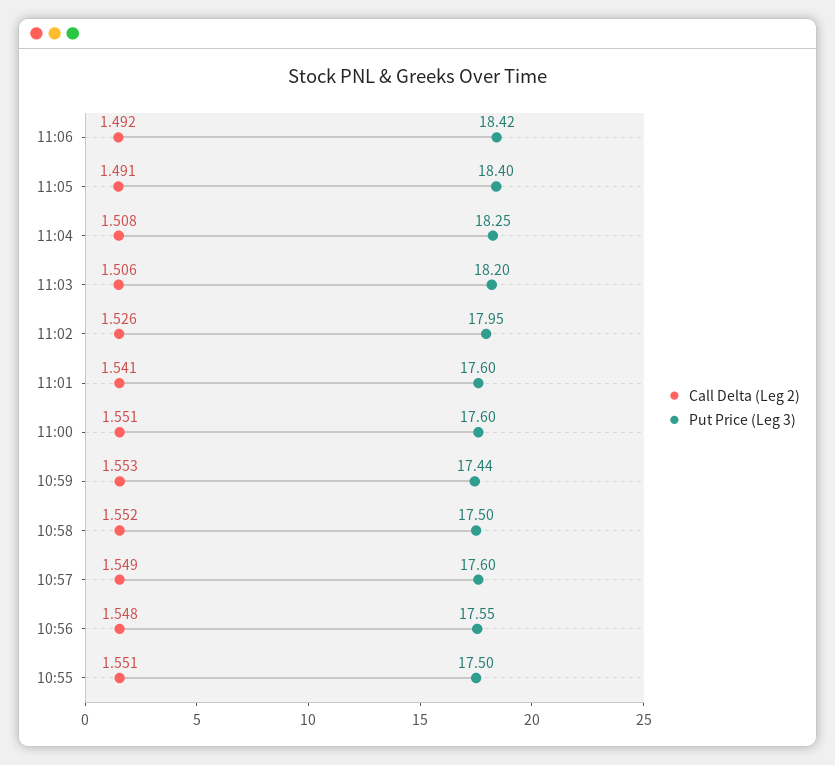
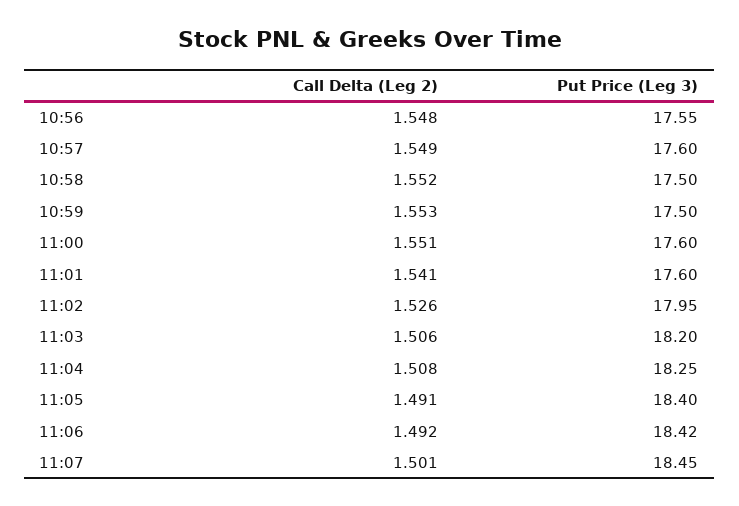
Put Price (Leg 3), 10:59: 17.44 -> 17.5
Call Delta (Leg 2), 10:55: 1.551 -> none
Put Price (Leg 3), 10:55: 17.5 -> none
Call Delta (Leg 2), 11:07: none -> 1.501
Put Price (Leg 3), 11:07: none -> 18.45

